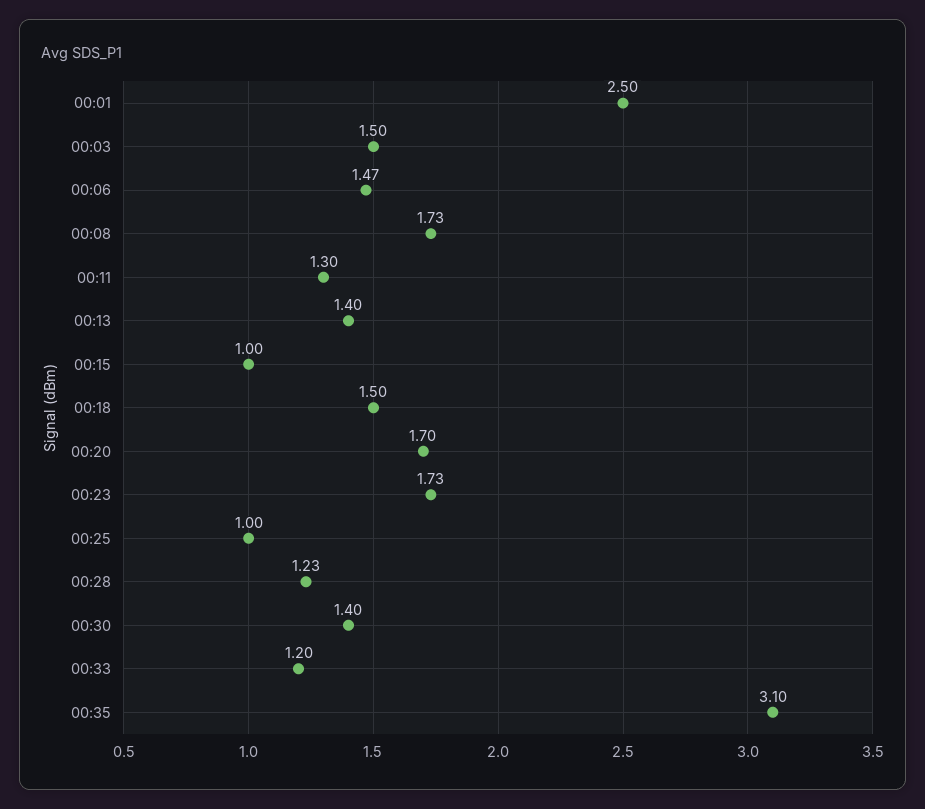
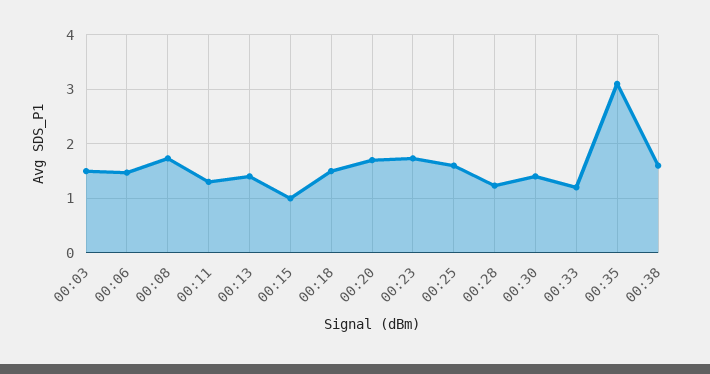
00:01: 2.5 -> none
00:25: 1 -> 1.6
00:38: none -> 1.6

